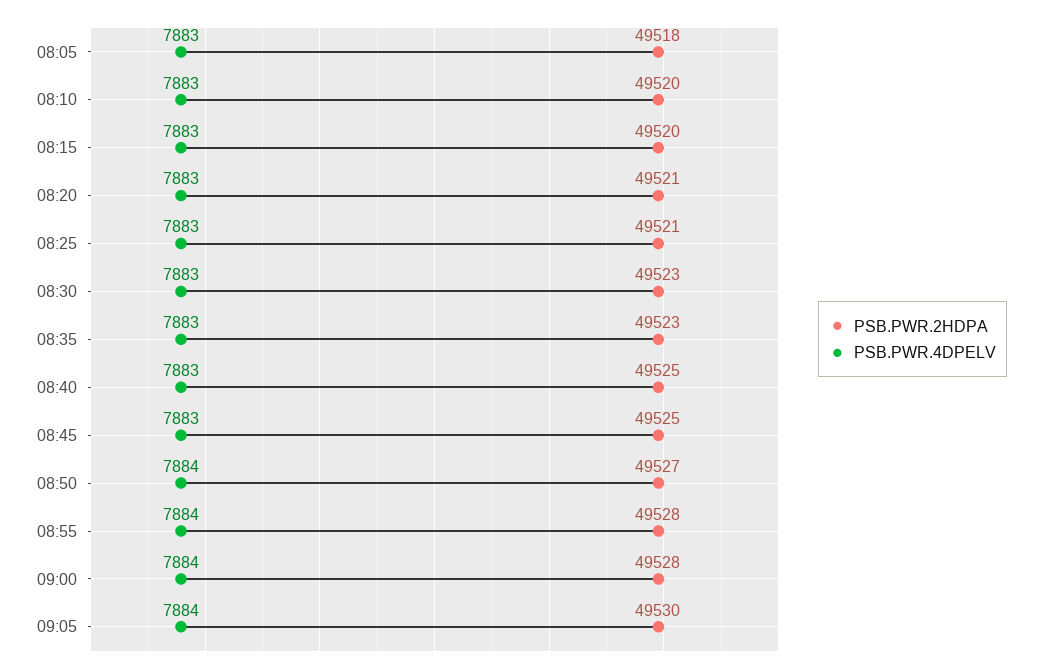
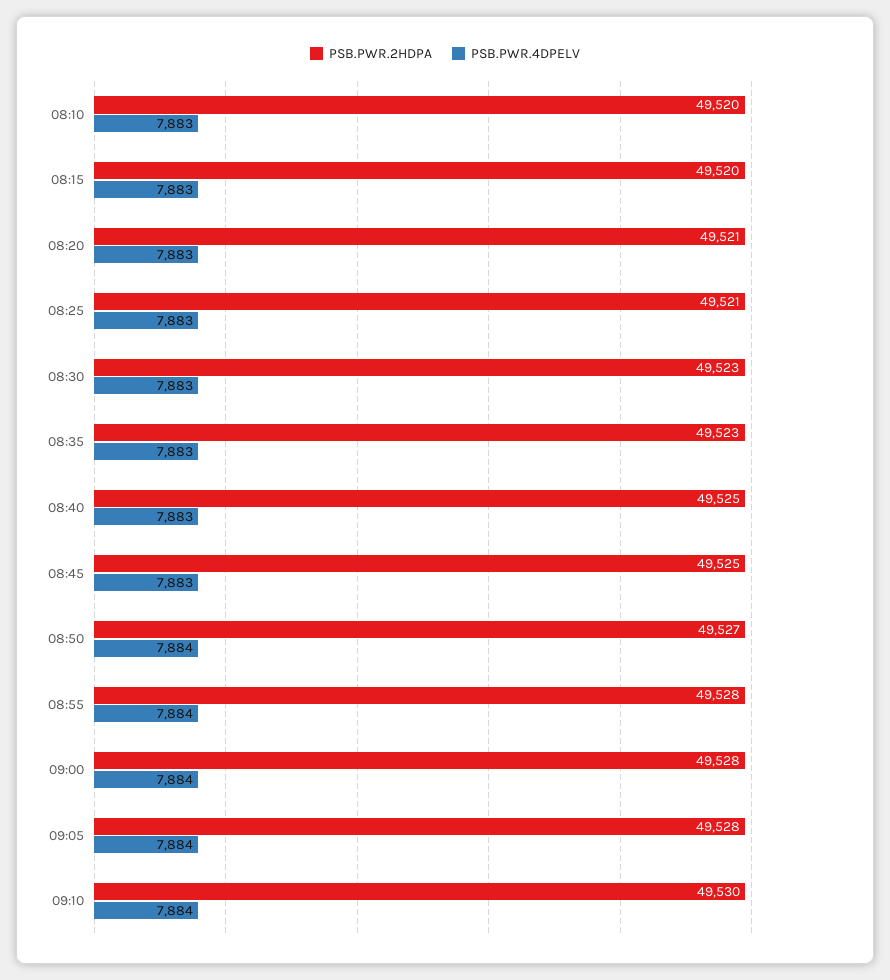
PSB.PWR.2HDPA, 08:05: 49518 -> none
PSB.PWR.4DPELV, 08:05: 7883 -> none
PSB.PWR.2HDPA, 09:05: 49530 -> 49528
PSB.PWR.2HDPA, 09:10: none -> 49530
PSB.PWR.4DPELV, 09:10: none -> 7884

